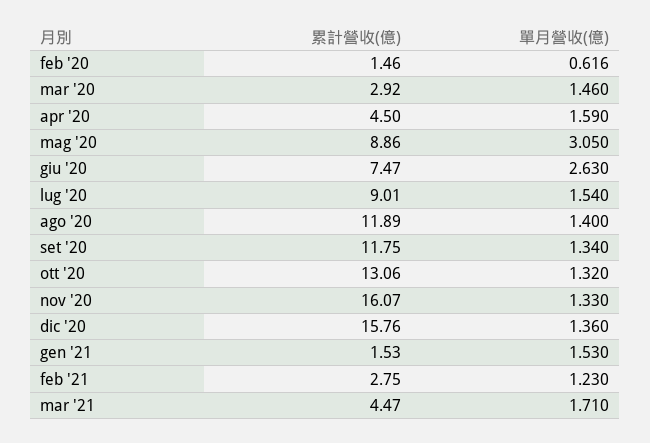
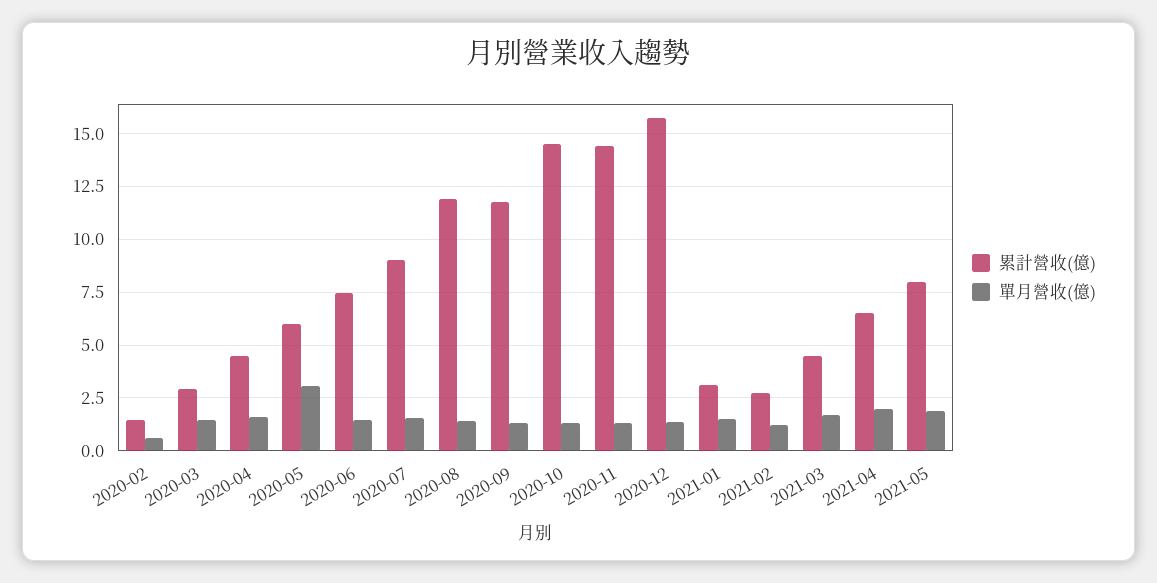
累計營收(億), mag '20: 8.86 -> 6
單月營收(億), giu '20: 2.63 -> 1.5
累計營收(億), ott '20: 13.06 -> 14.5
累計營收(億), nov '20: 16.07 -> 14.5
累計營收(億), gen '21: 1.53 -> 3
累計營收(億), 2021-04: none -> 6.5
單月營收(億), 2021-04: none -> 2
累計營收(億), 2021-05: none -> 8
單月營收(億), 2021-05: none -> 2

